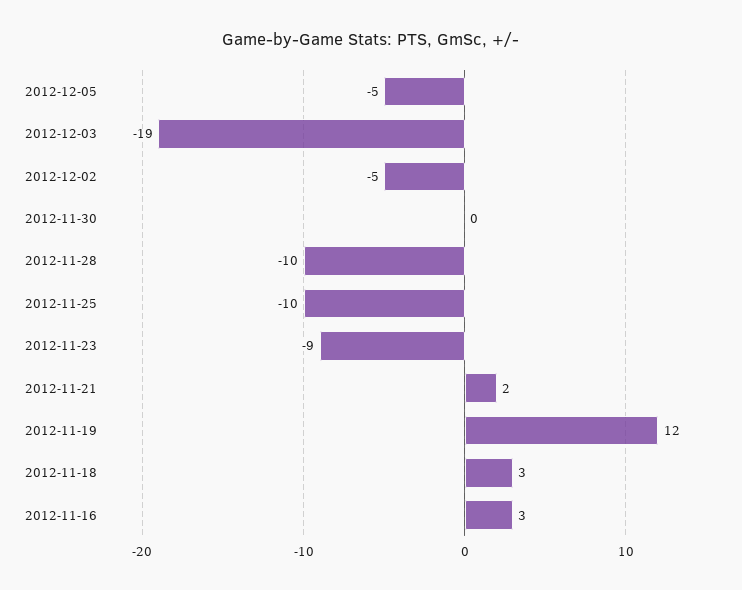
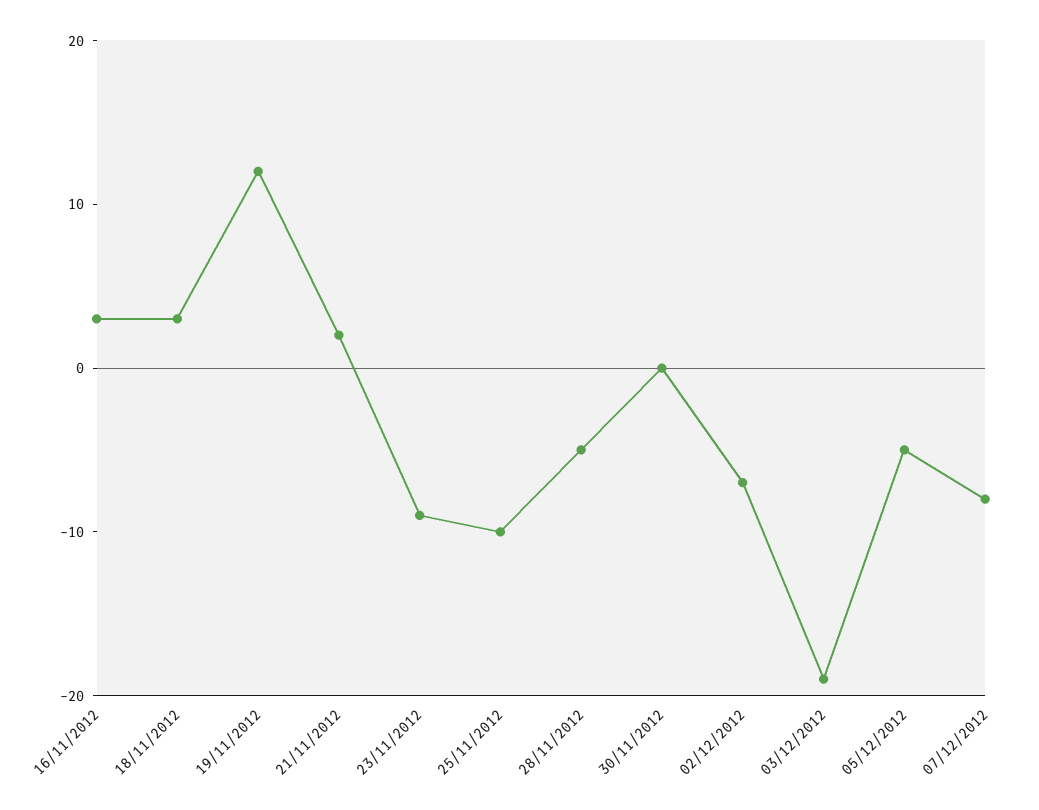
2012-12-02: -5 -> -7
2012-11-28: -10 -> -5
07/12/2012: none -> -8

